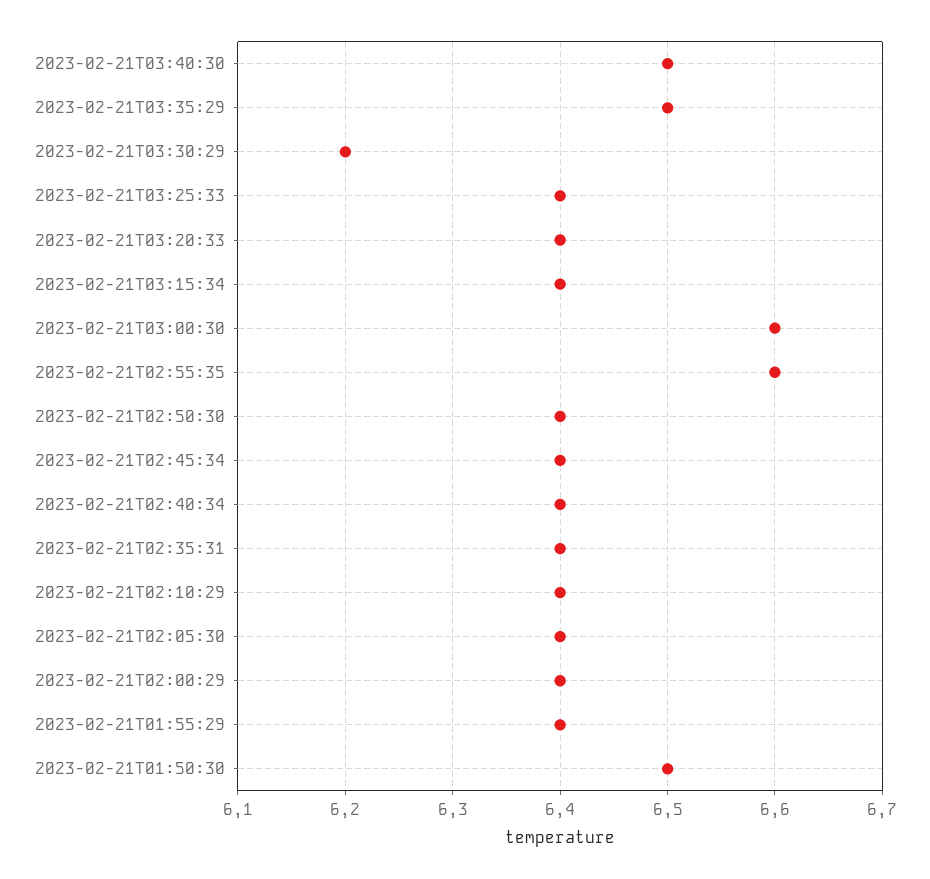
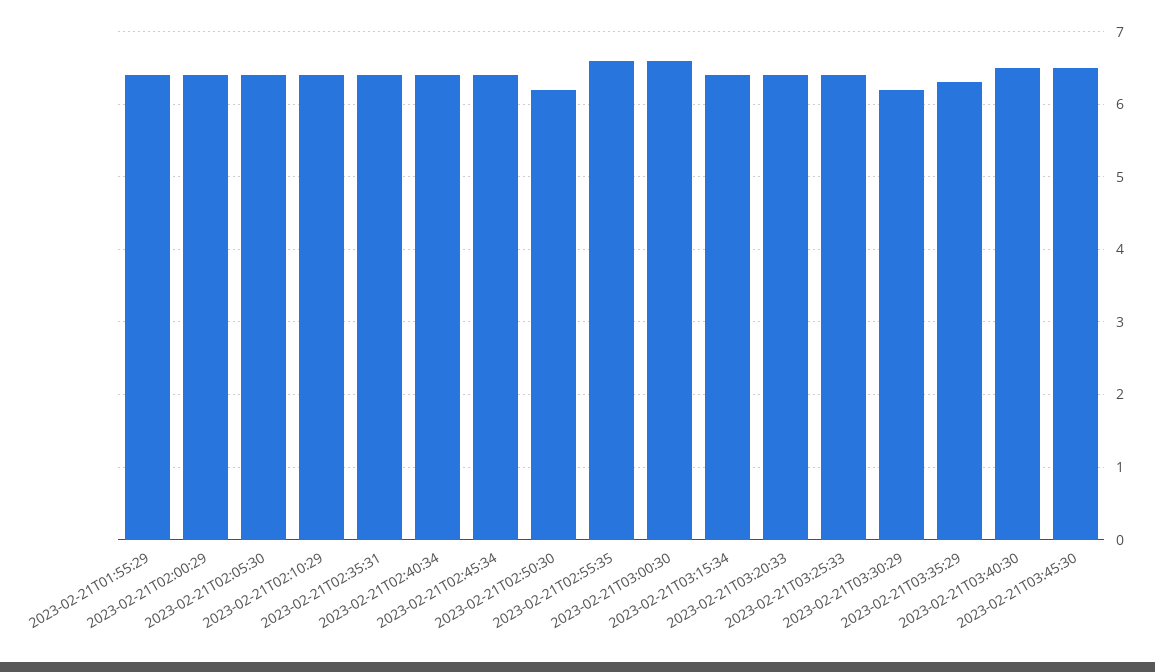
2023-02-21T03:35:29: 6.5 -> 6.3
2023-02-21T02:50:30: 6.4 -> 6.2
2023-02-21T01:50:30: 6.5 -> none
2023-02-21T03:45:30: none -> 6.5

